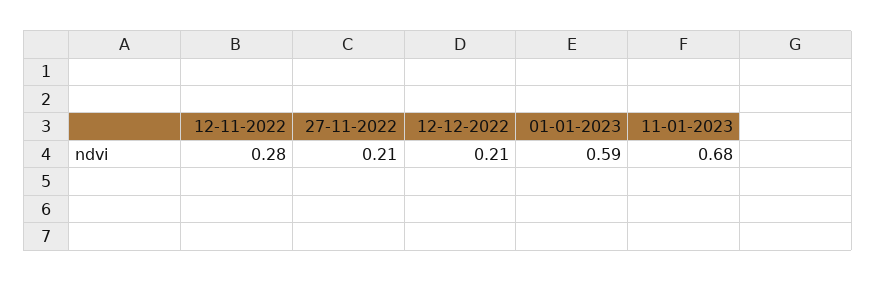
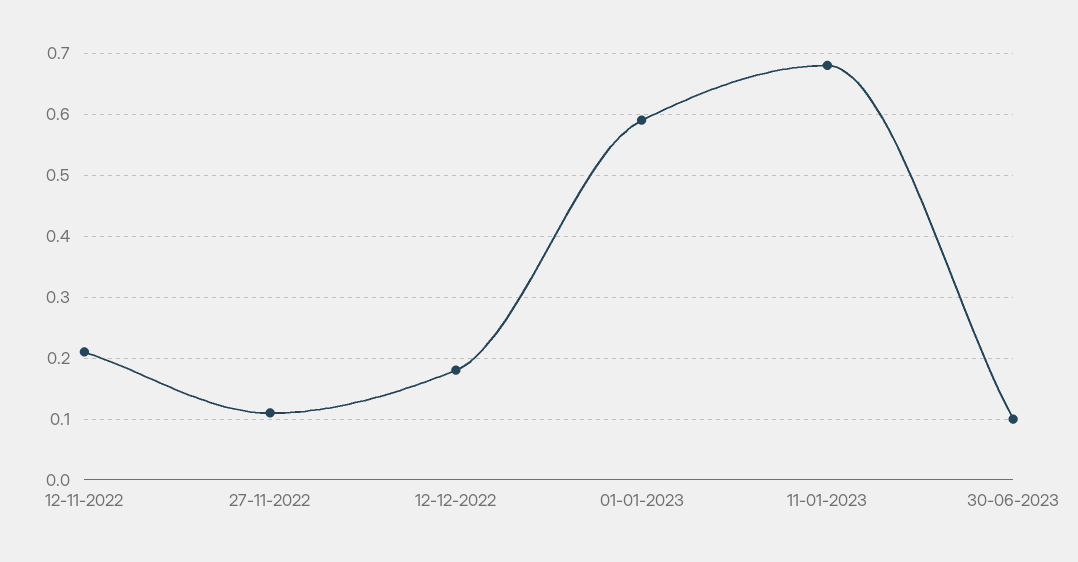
12-11-2022: 0.28 -> 0.21
27-11-2022: 0.21 -> 0.11
12-12-2022: 0.21 -> 0.18
30-06-2023: none -> 0.1

